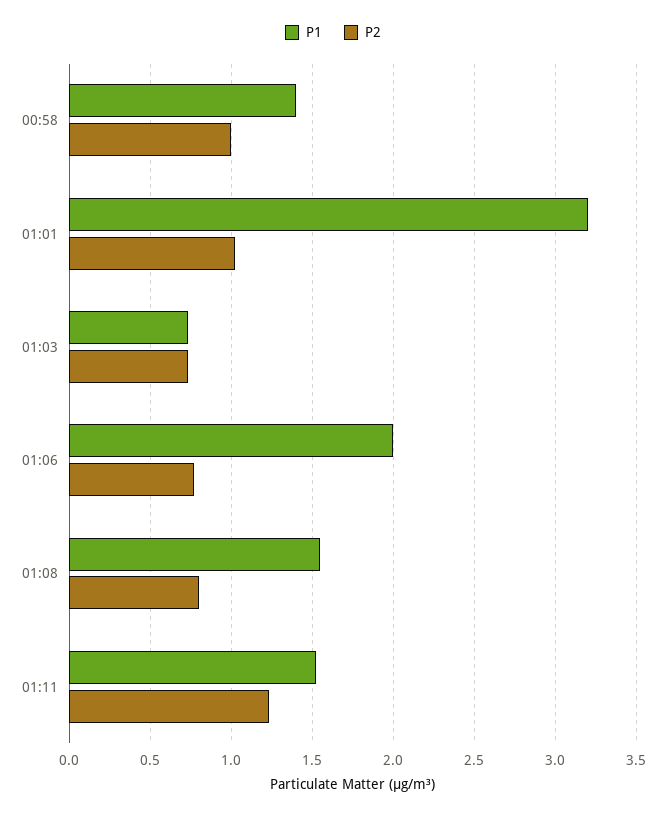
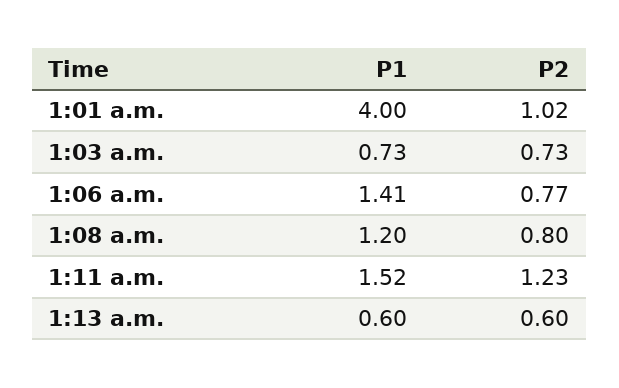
P1, 00:58: 1.4 -> none
P2, 00:58: 1 -> none
P1, 01:01: 3.2 -> 4
P1, 01:06: 2 -> 1.41
P1, 01:08: 1.55 -> 1.2
P1, 1:13 a.m.: none -> 0.6
P2, 1:13 a.m.: none -> 0.6

